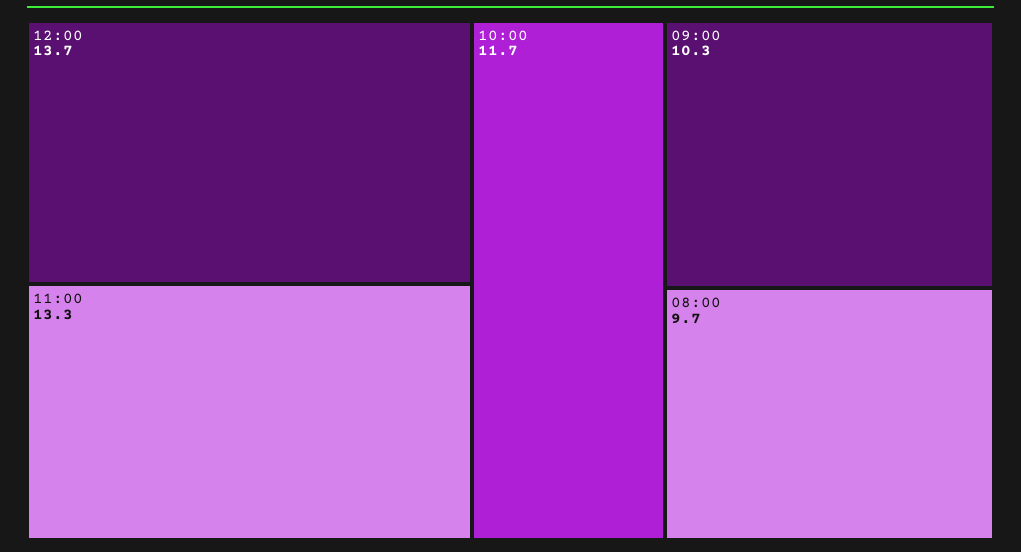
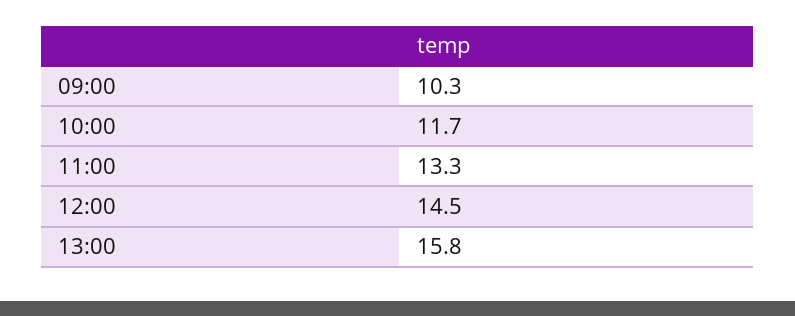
12:00: 13.7 -> 14.5
08:00: 9.7 -> none
13:00: none -> 15.8

